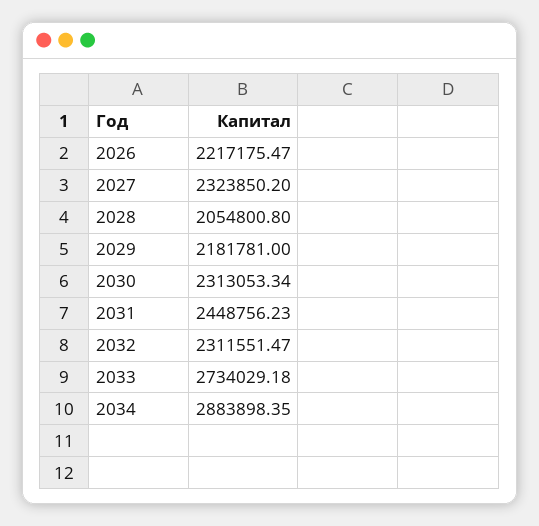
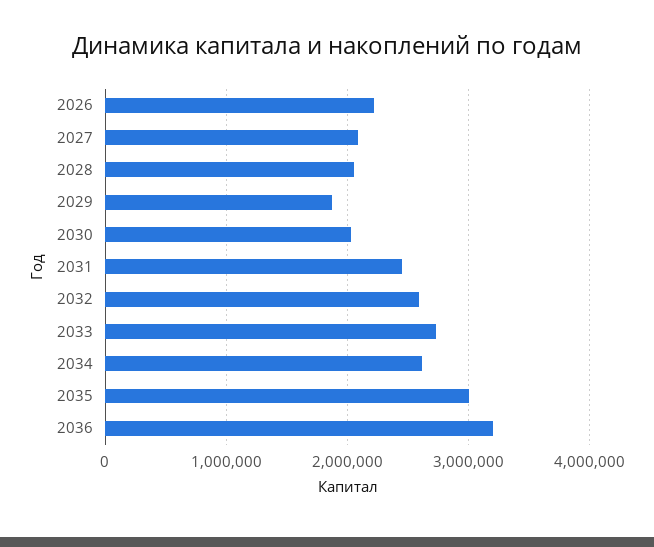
2027: 2323850.2 -> 2100000
2029: 2181781 -> 1900000
2030: 2313053.34 -> 2000000
2032: 2311551.47 -> 2600000
2034: 2883898.35 -> 2600000
2035: none -> 3000000
2036: none -> 3200000

